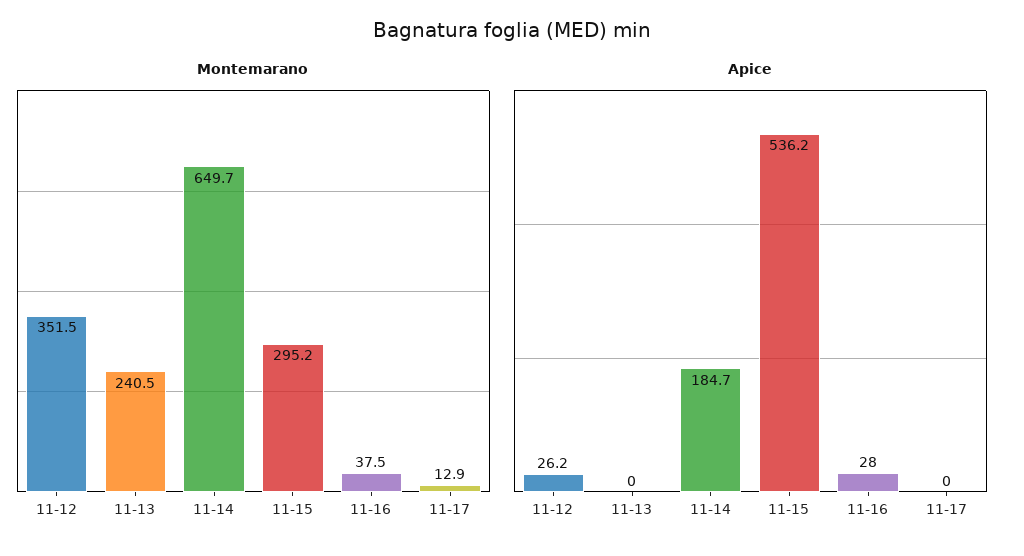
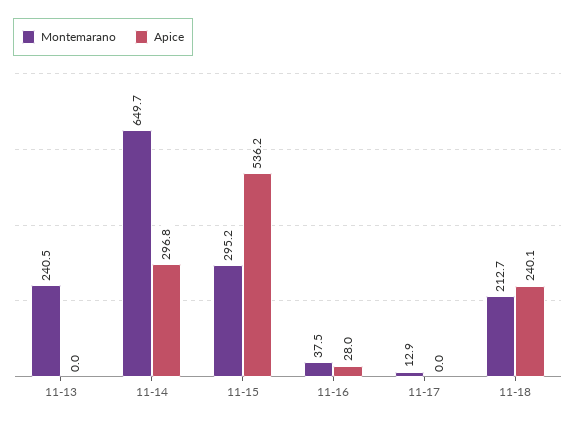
Montemarano, 11-12: 351.5 -> none
Apice, 11-12: 26.2 -> none
Apice, 11-14: 184.7 -> 296.8
Montemarano, 11-18: none -> 212.7
Apice, 11-18: none -> 240.1

